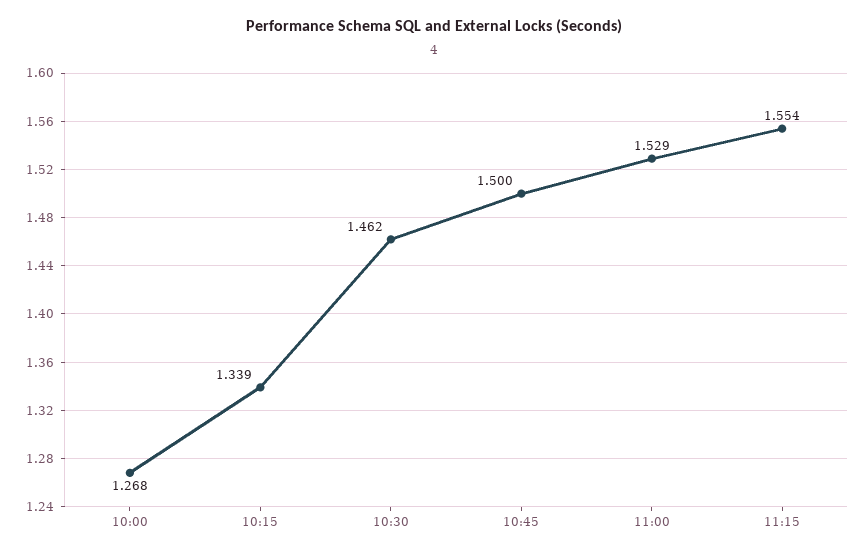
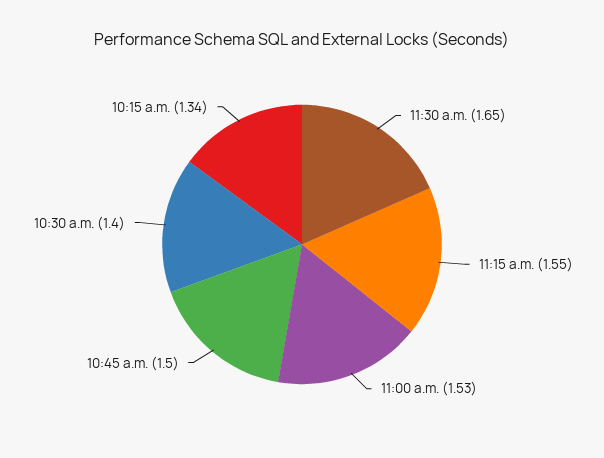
10:00: 1.268 -> none
10:30: 1.462 -> 1.4
11:30 a.m.: none -> 1.65

